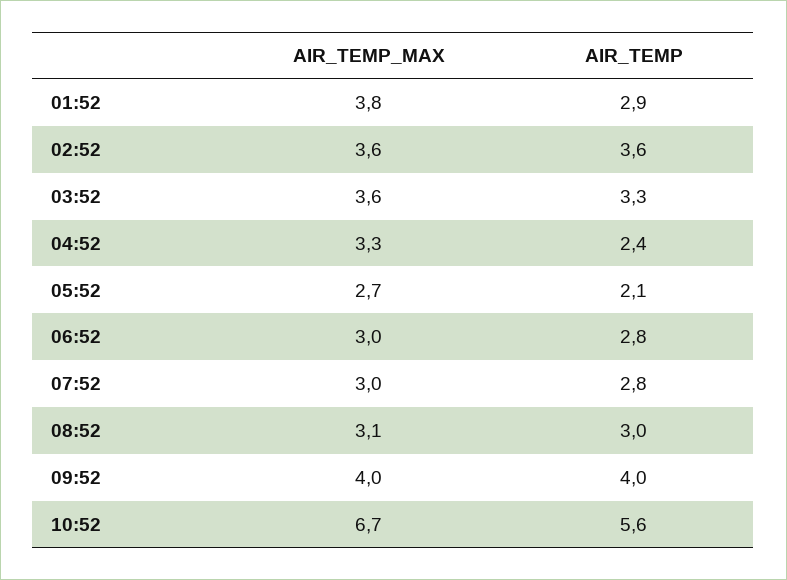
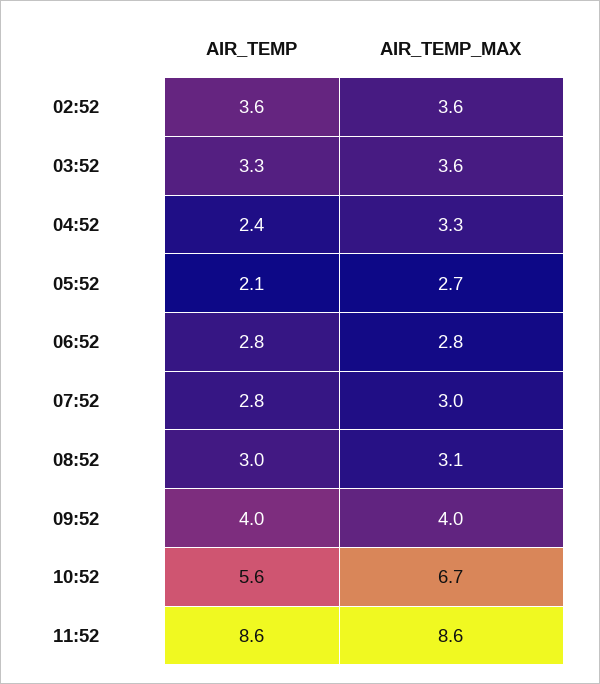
AIR_TEMP_MAX, 01:52: 3.8 -> none
AIR_TEMP, 01:52: 2.9 -> none
AIR_TEMP_MAX, 06:52: 3 -> 2.8
AIR_TEMP, 11:52: none -> 8.6
AIR_TEMP_MAX, 11:52: none -> 8.6

